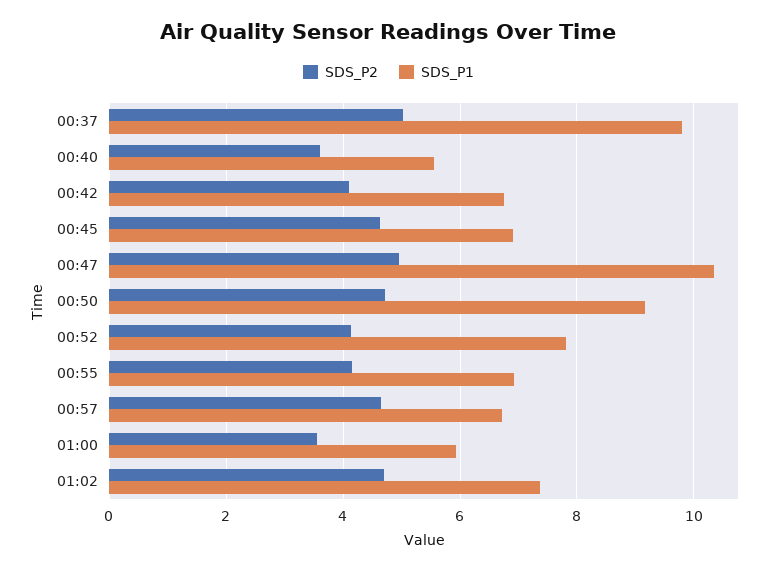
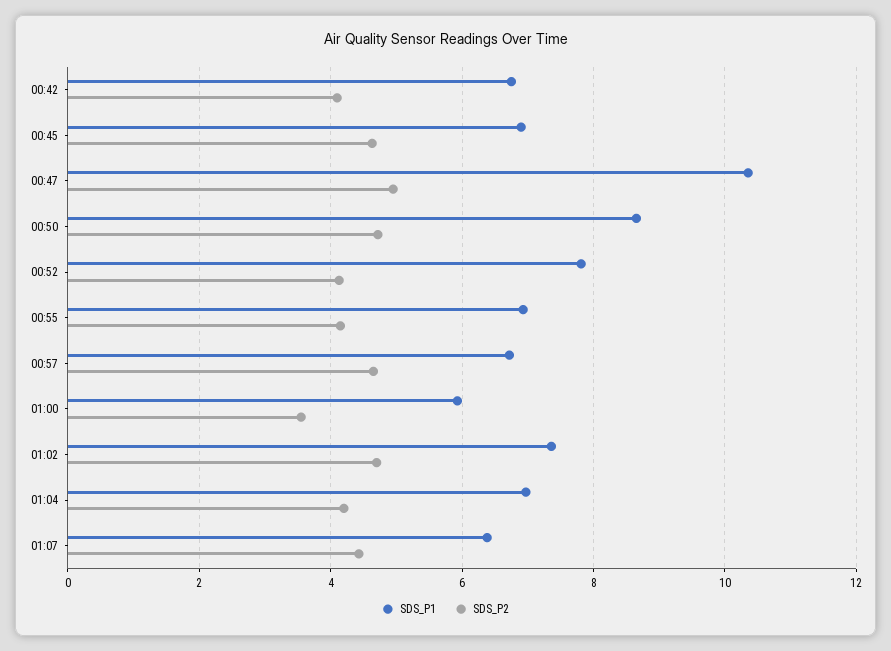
SDS_P2, 00:37: 5 -> none
SDS_P1, 00:37: 9.8 -> none
SDS_P2, 00:40: 3.6 -> none
SDS_P1, 00:40: 5.6 -> none
SDS_P1, 00:50: 9.2 -> 8.6
SDS_P1, 01:04: none -> 7
SDS_P2, 01:04: none -> 4.2
SDS_P1, 01:07: none -> 6.4
SDS_P2, 01:07: none -> 4.4

